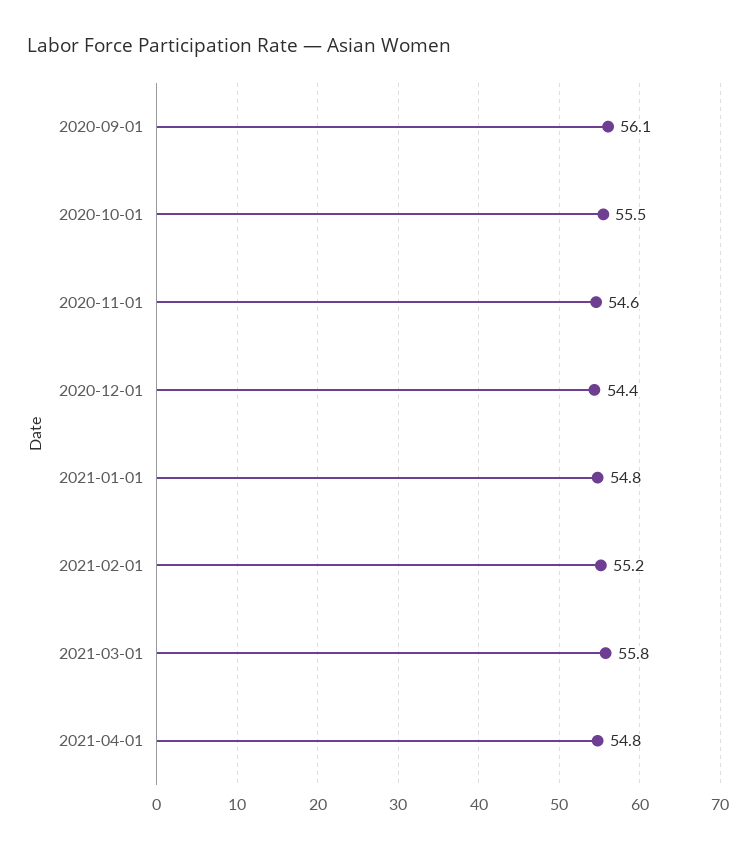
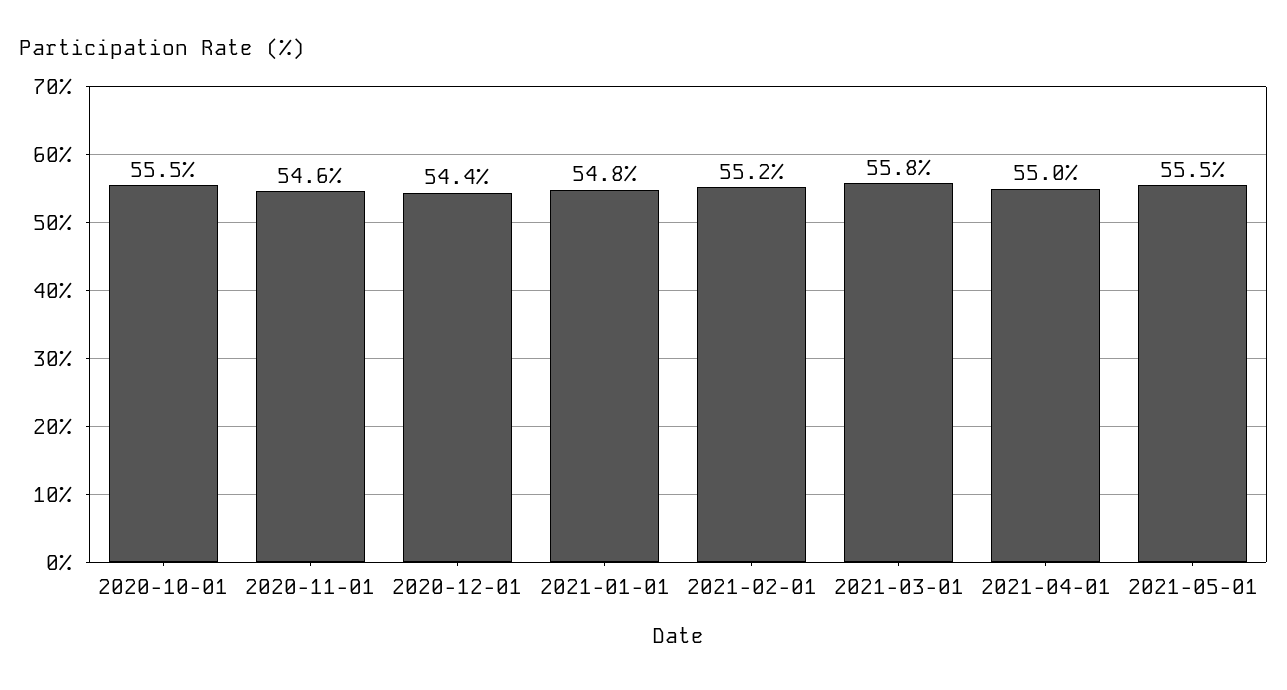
2020-09-01: 56.1 -> none
2021-04-01: 54.8 -> 55
2021-05-01: none -> 55.5

